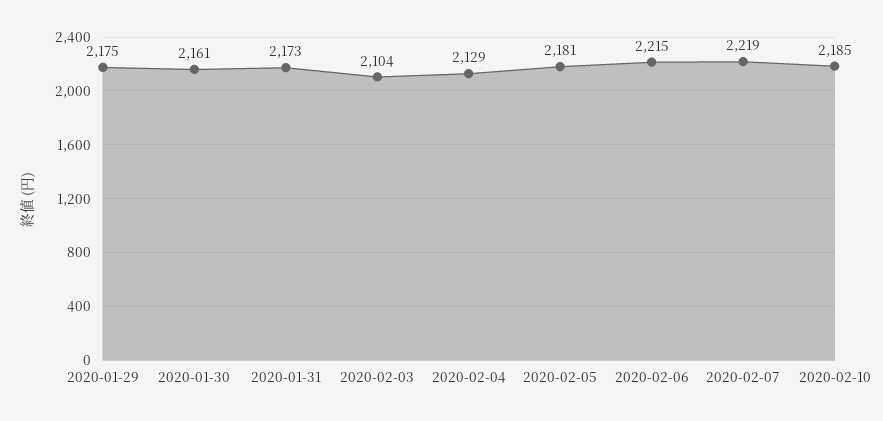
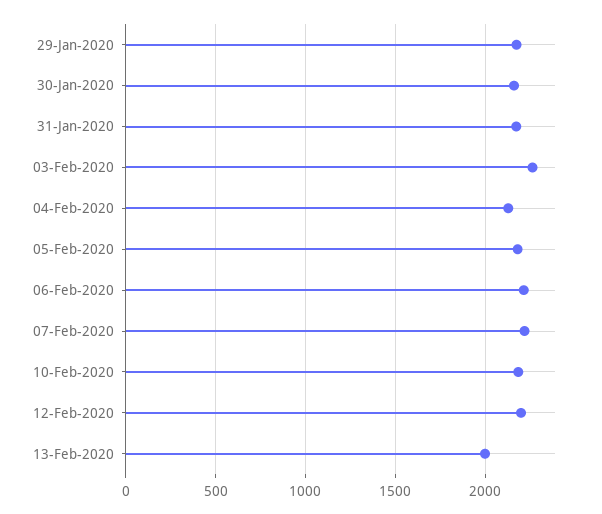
2020-02-03: 2104 -> 2250
12-Feb-2020: none -> 2200
13-Feb-2020: none -> 2000

